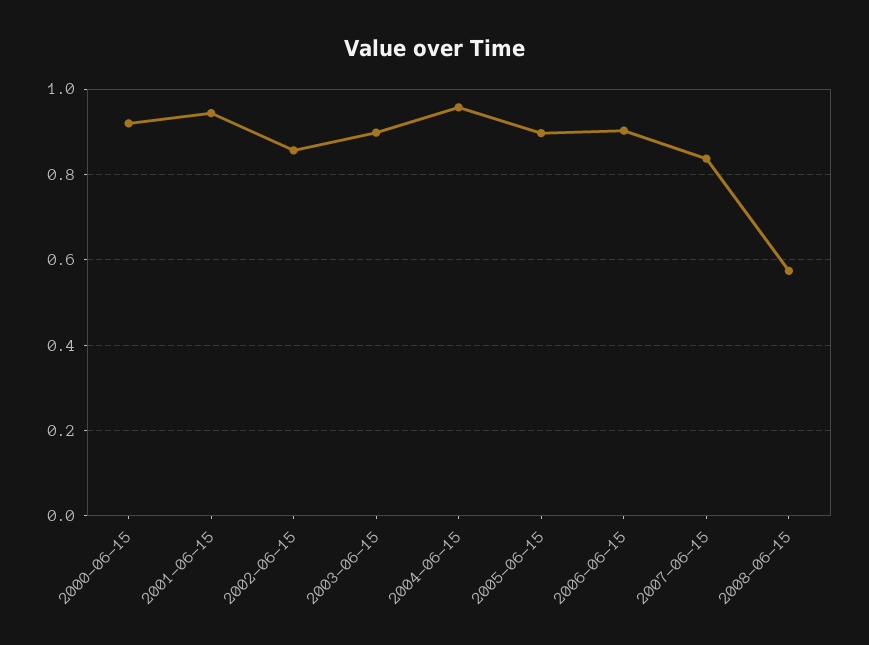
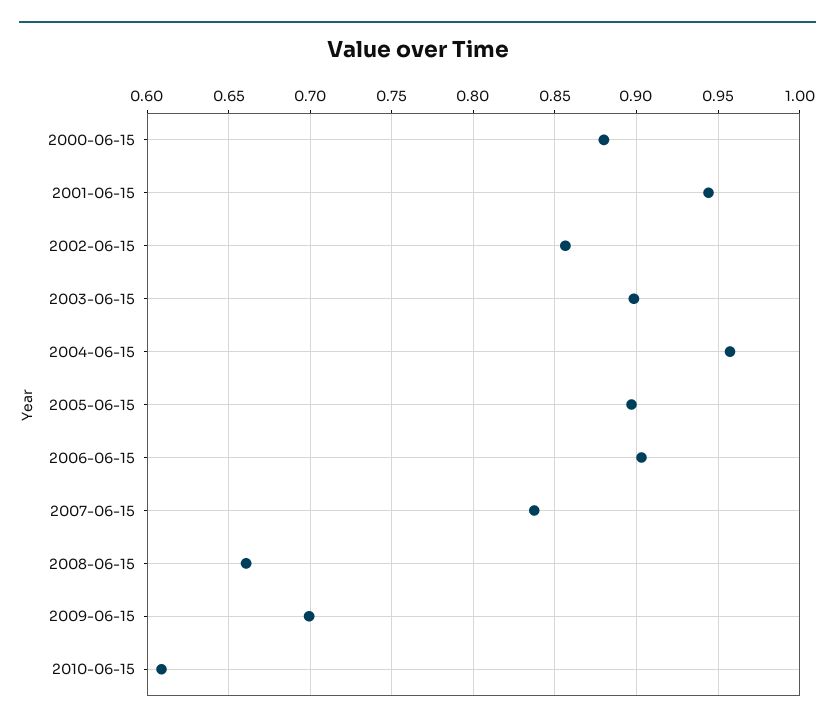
2000-06-15: 0.92 -> 0.88
2008-06-15: 0.58 -> 0.66
2009-06-15: none -> 0.7
2010-06-15: none -> 0.61

